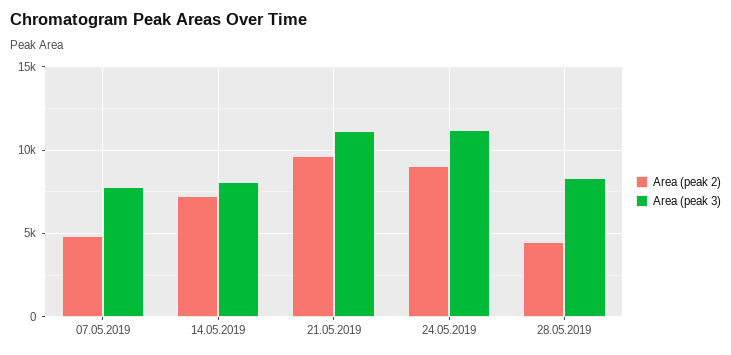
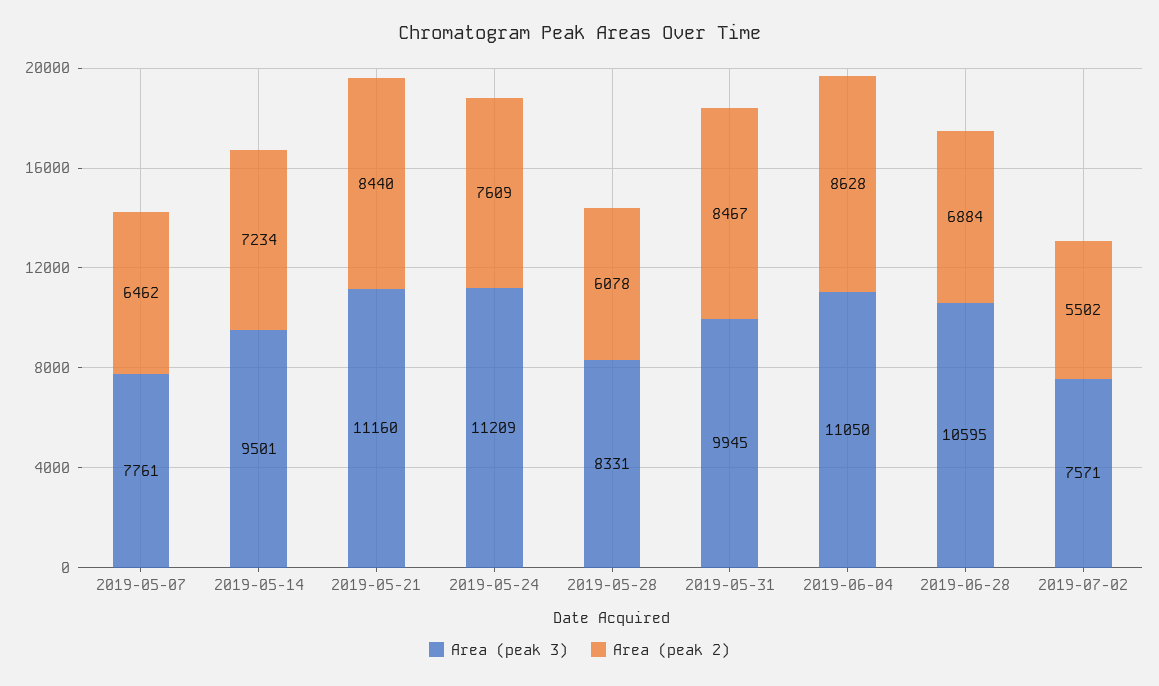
Area (peak 2), 07.05.2019: 5000 -> 6462
Area (peak 3), 14.05.2019: 8000 -> 9501
Area (peak 2), 21.05.2019: 9500 -> 8440
Area (peak 2), 24.05.2019: 9000 -> 7609
Area (peak 2), 28.05.2019: 4500 -> 6078
Area (peak 3), 2019-05-31: none -> 9945
Area (peak 2), 2019-05-31: none -> 8467
Area (peak 3), 2019-06-04: none -> 11050
Area (peak 2), 2019-06-04: none -> 8628
Area (peak 3), 2019-06-28: none -> 10595
Area (peak 2), 2019-06-28: none -> 6884
Area (peak 3), 2019-07-02: none -> 7571
Area (peak 2), 2019-07-02: none -> 5502

